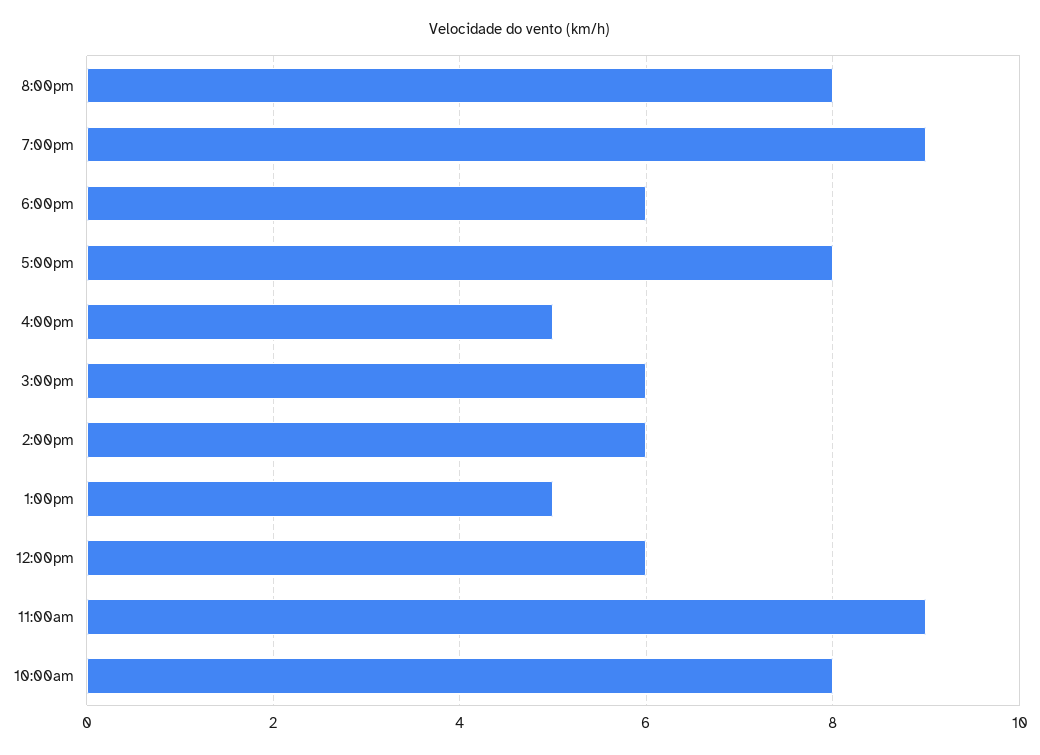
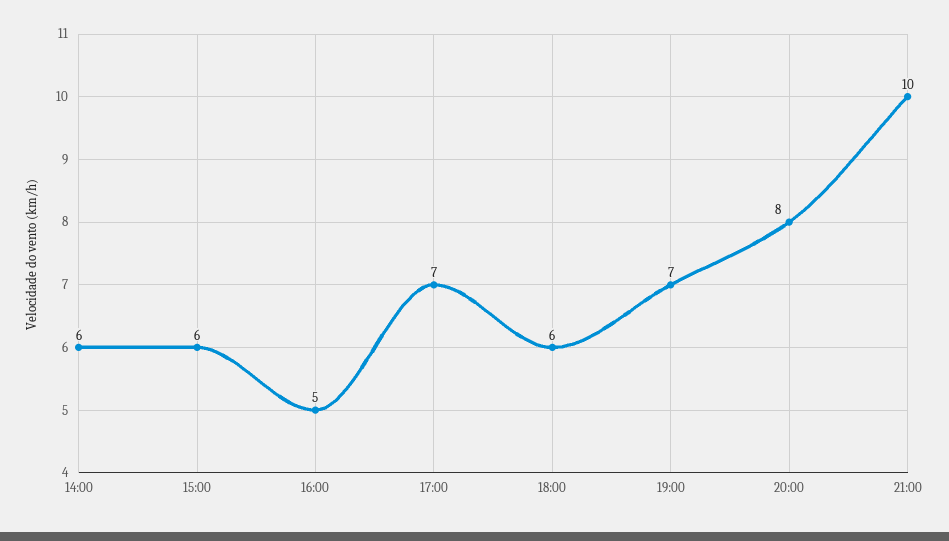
7:00pm: 9 -> 7
5:00pm: 8 -> 7
1:00pm: 5 -> none
12:00pm: 6 -> none
11:00am: 9 -> none
10:00am: 8 -> none
21:00: none -> 10

